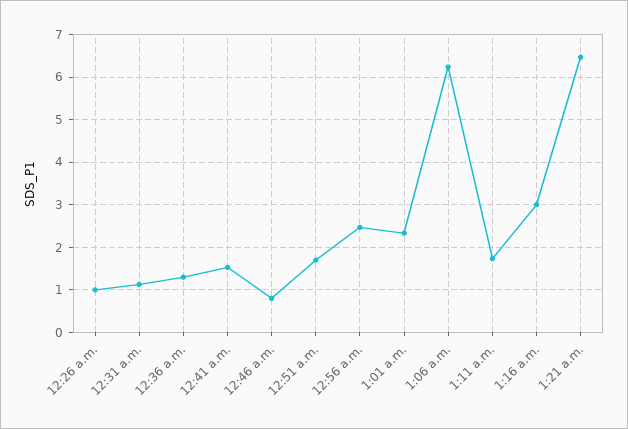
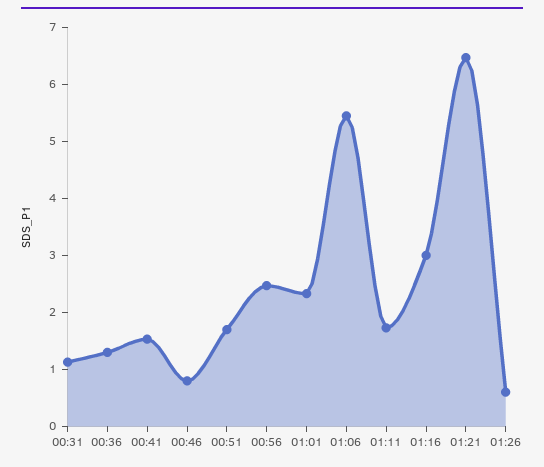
12:26 a.m.: 1 -> none
1:06 a.m.: 6.2 -> 5.4
01:26: none -> 0.6

